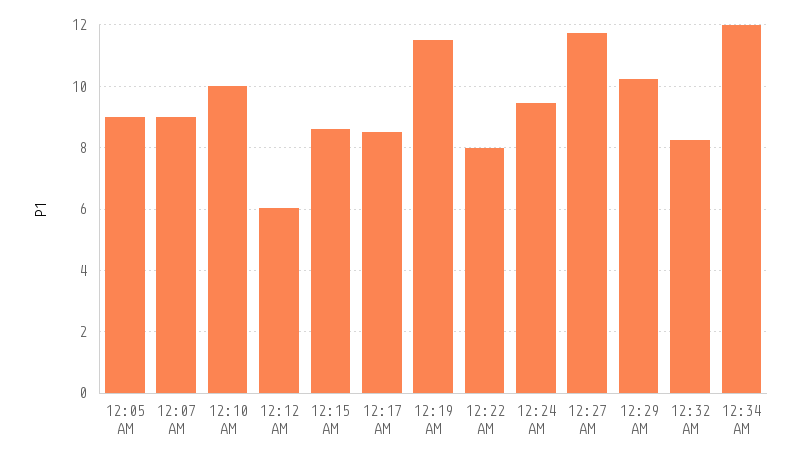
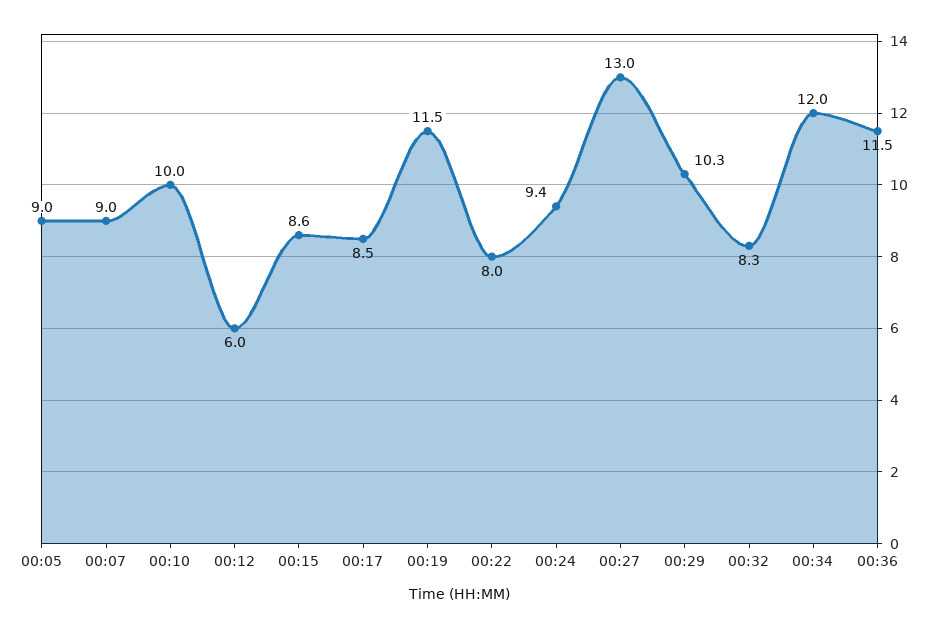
12:27 AM: 11.8 -> 13
00:36: none -> 11.5

